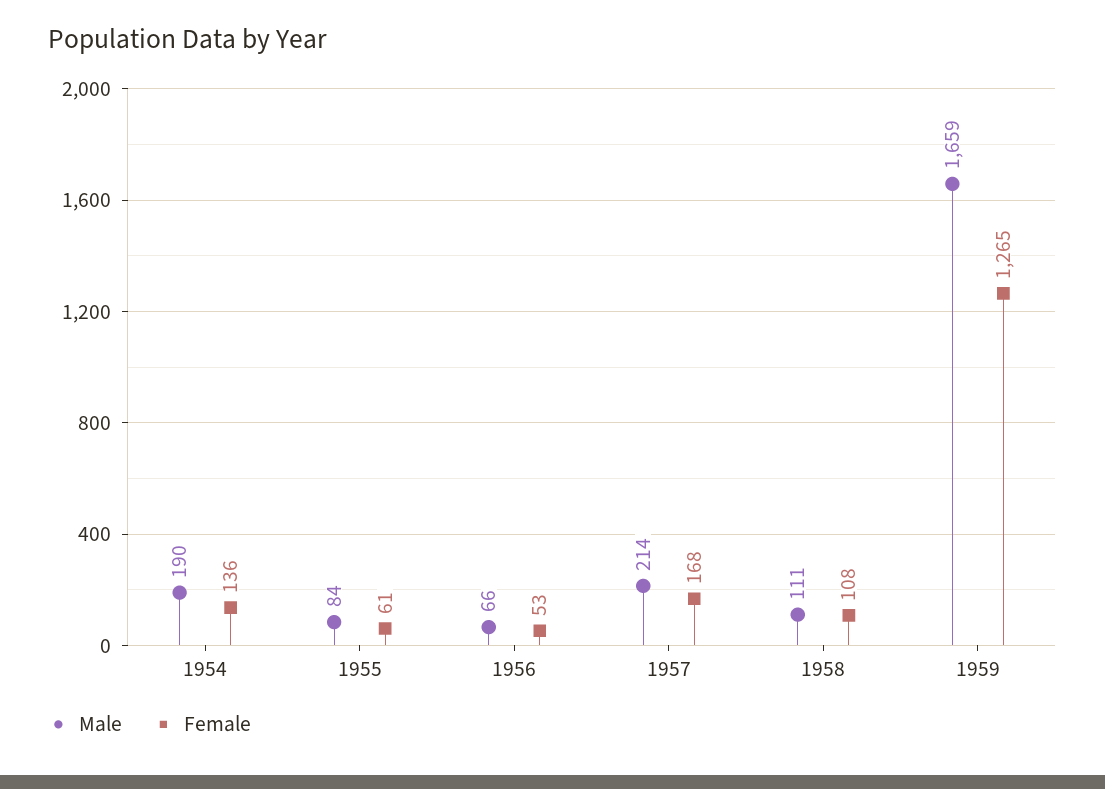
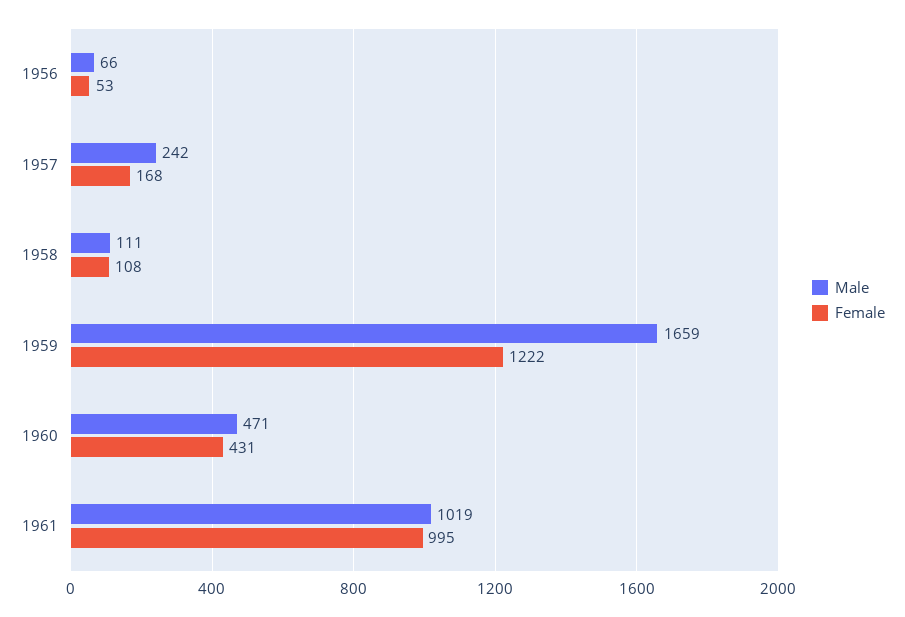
Male, 1954: 190 -> none
Female, 1954: 136 -> none
Male, 1955: 84 -> none
Female, 1955: 61 -> none
Male, 1957: 214 -> 242
Female, 1959: 1265 -> 1222
Male, 1960: none -> 471
Female, 1960: none -> 431
Male, 1961: none -> 1019
Female, 1961: none -> 995

